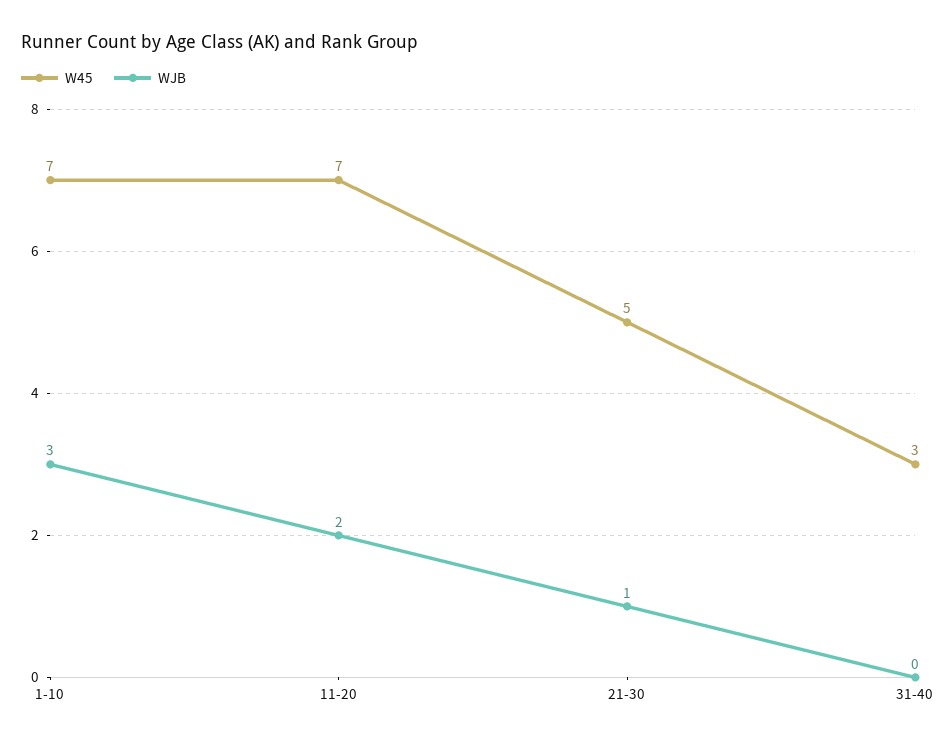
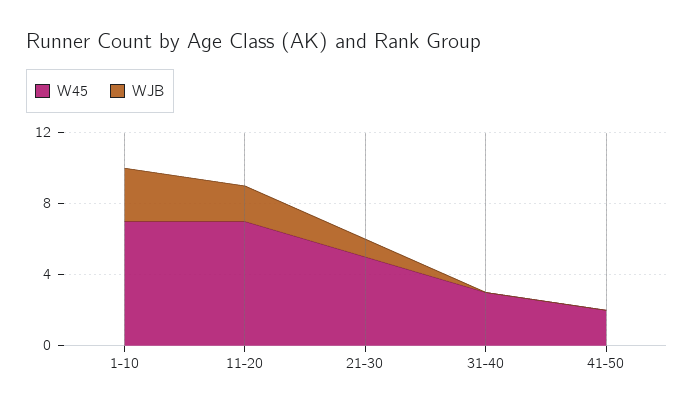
W45, 41-50: none -> 2
WJB, 41-50: none -> 0

